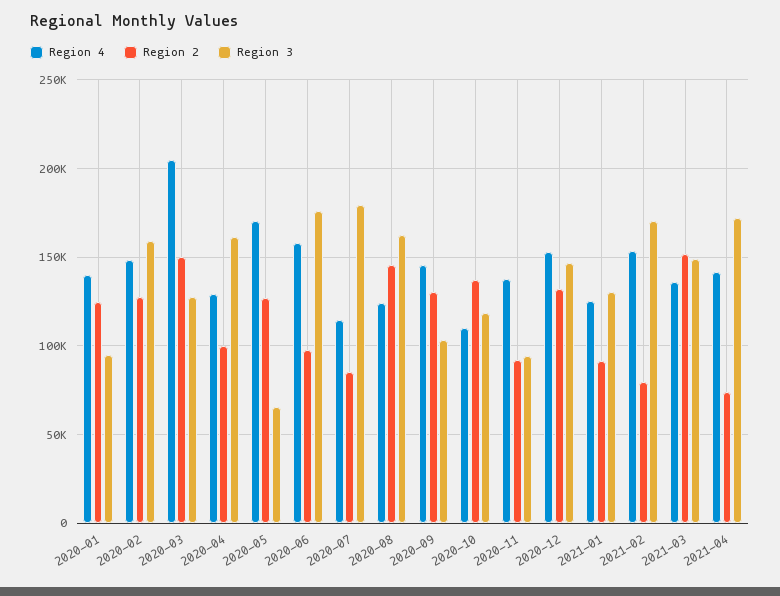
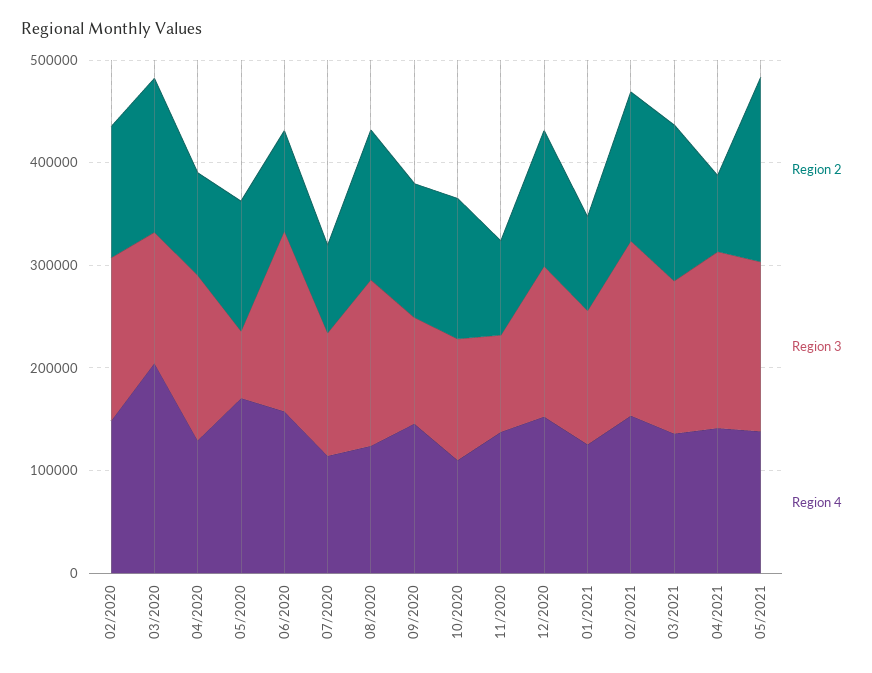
Region 4, 2020-01: 140000 -> none
Region 2, 2020-01: 125000 -> none
Region 3, 2020-01: 95000 -> none
Region 3, 2020-07: 180000 -> 120000
Region 2, 2021-02: 80000 -> 140000
Region 2, 05/2021: none -> 180000
Region 3, 05/2021: none -> 160000
Region 4, 05/2021: none -> 140000

